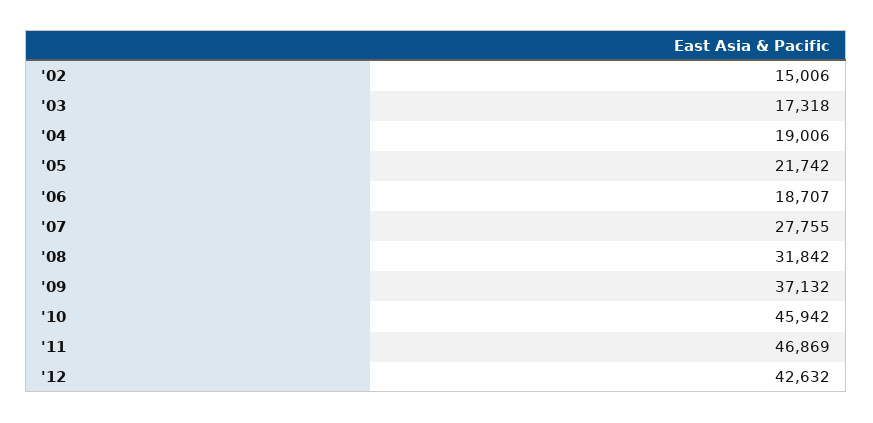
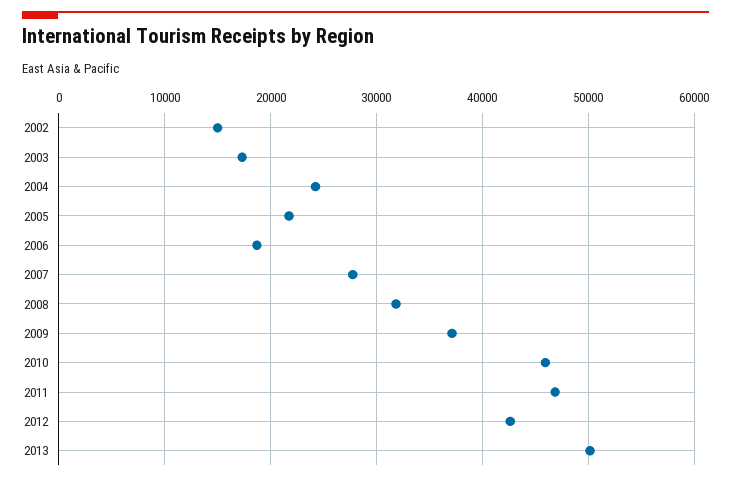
'04: 19006 -> 24000
2013: none -> 50000

